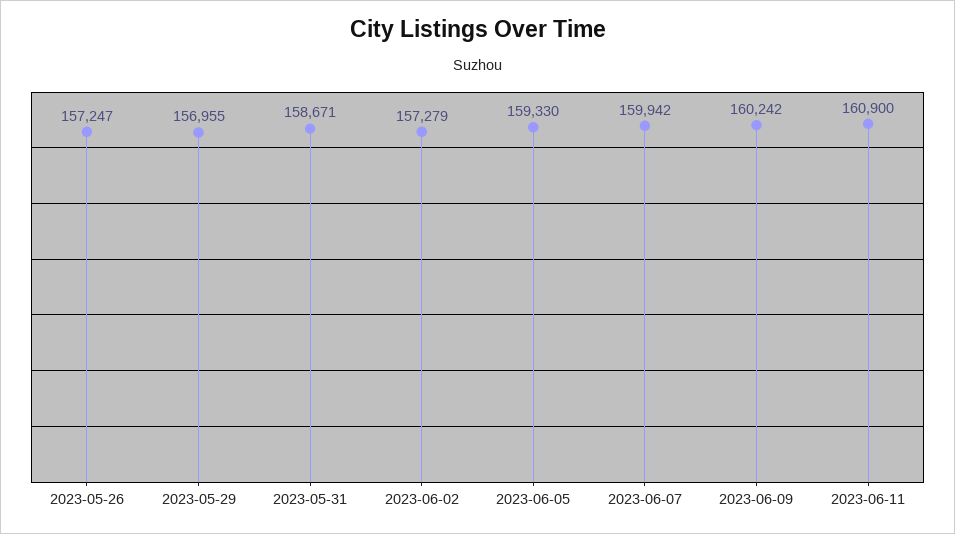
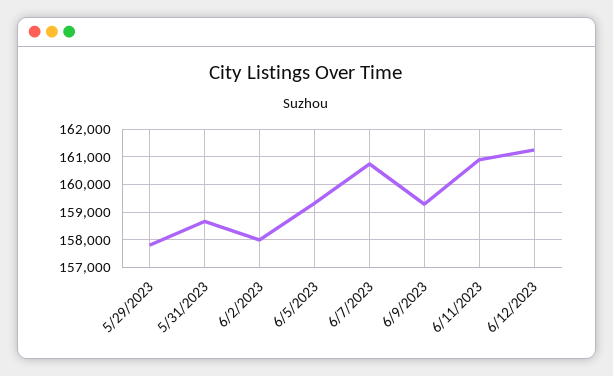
2023-05-26: 157247 -> none
2023-05-29: 156955 -> 157750
2023-06-02: 157279 -> 158000
2023-06-07: 159942 -> 160750
2023-06-09: 160242 -> 159250
6/12/2023: none -> 161250

